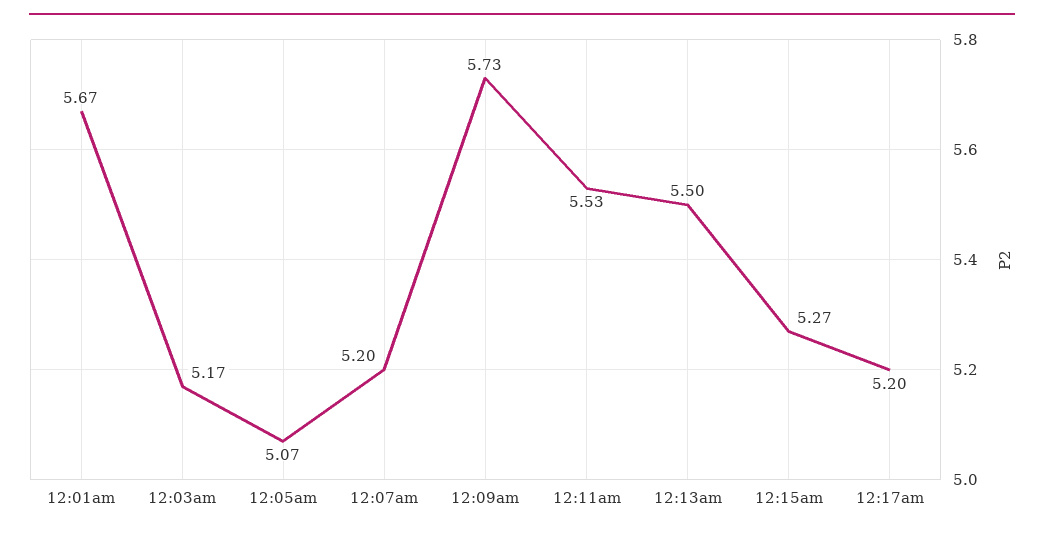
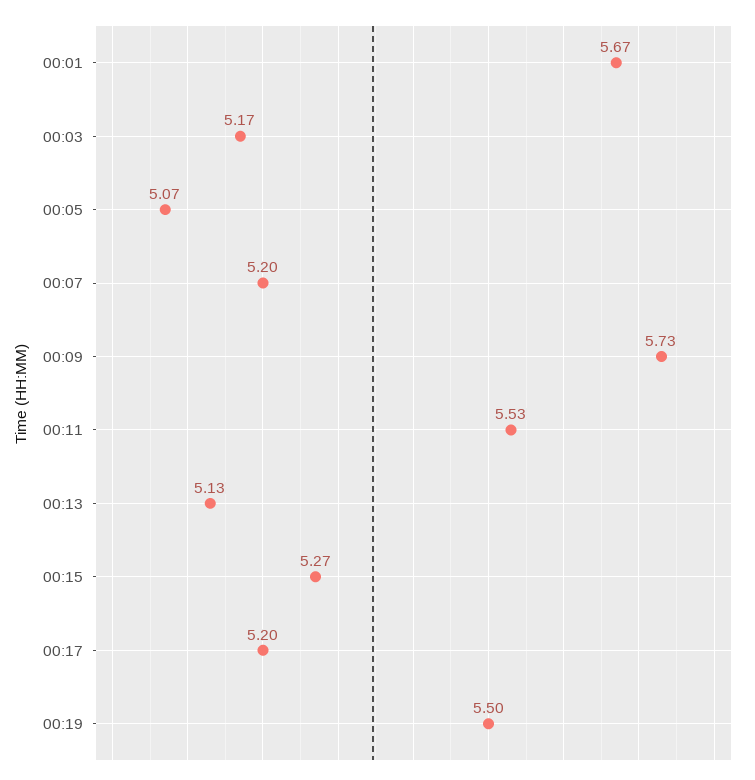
12:13am: 5.5 -> 5.13
00:19: none -> 5.5

